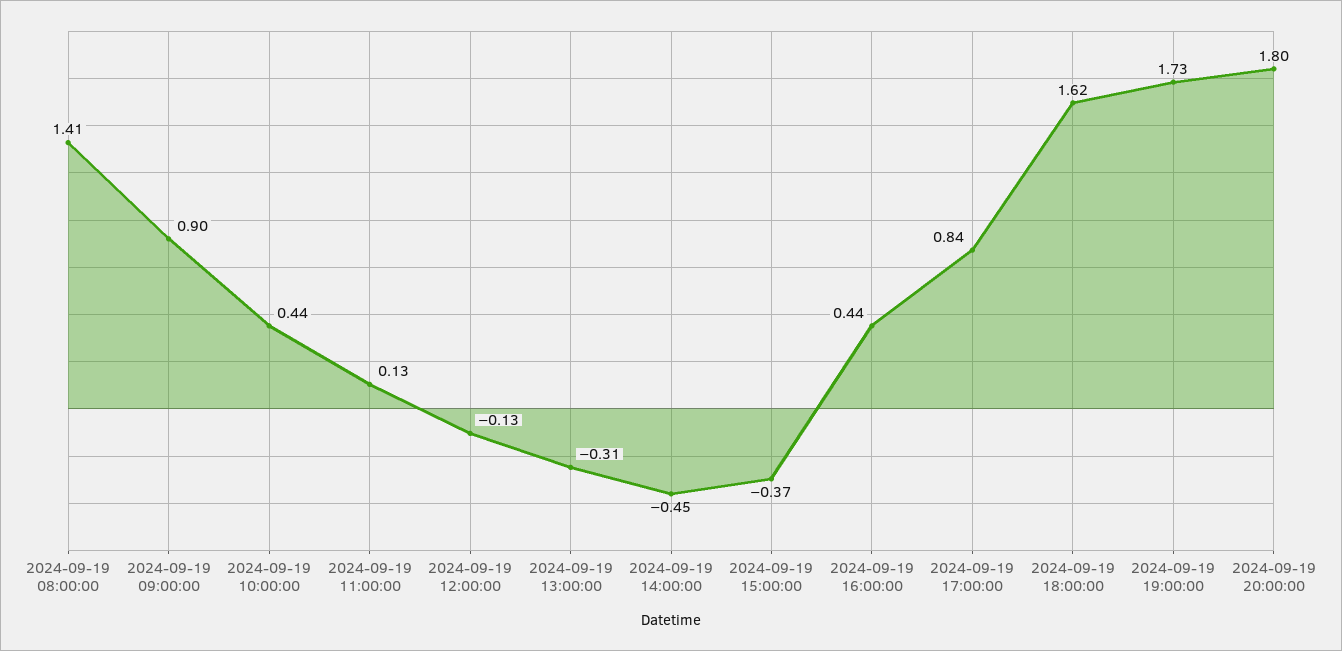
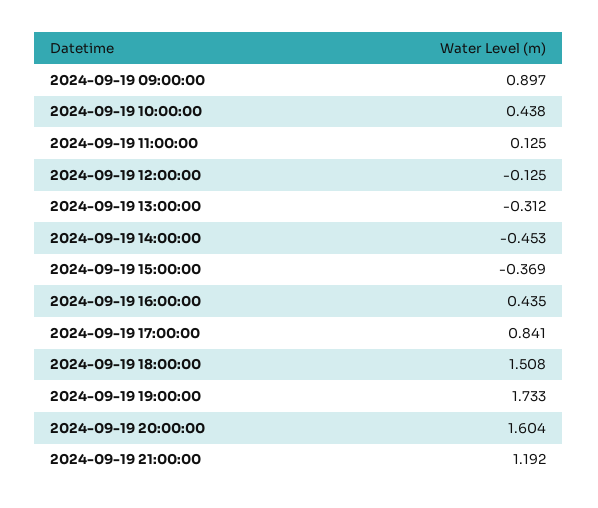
2024-09-19 08:00:00: 1.41 -> none
2024-09-19 18:00:00: 1.62 -> 1.508
2024-09-19 20:00:00: 1.8 -> 1.604
2024-09-19 21:00:00: none -> 1.192

